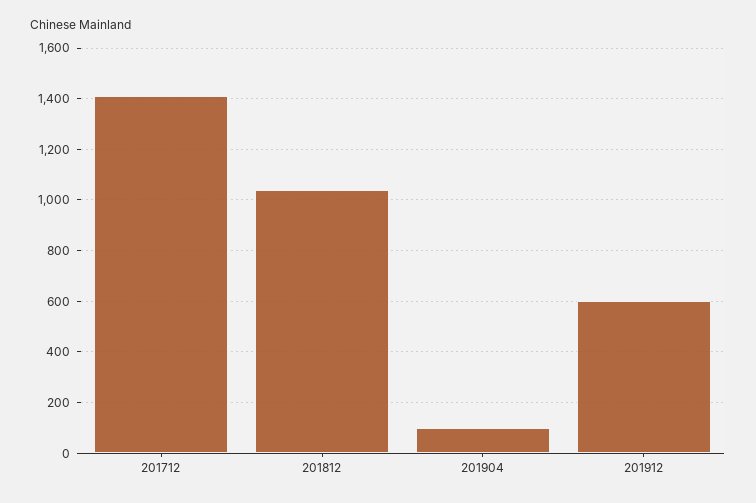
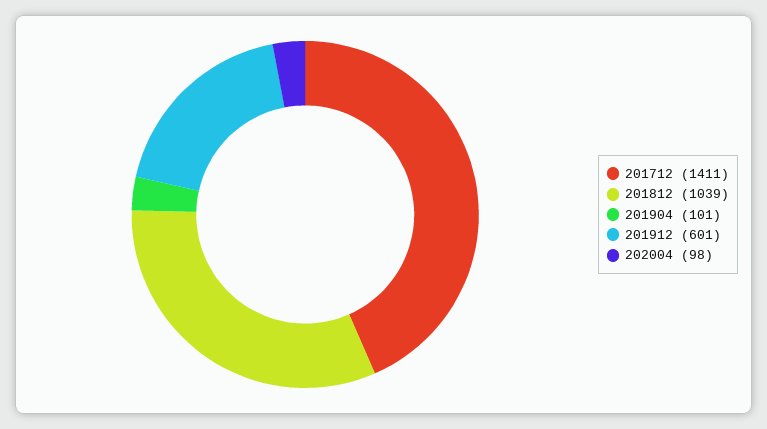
202004: none -> 98

